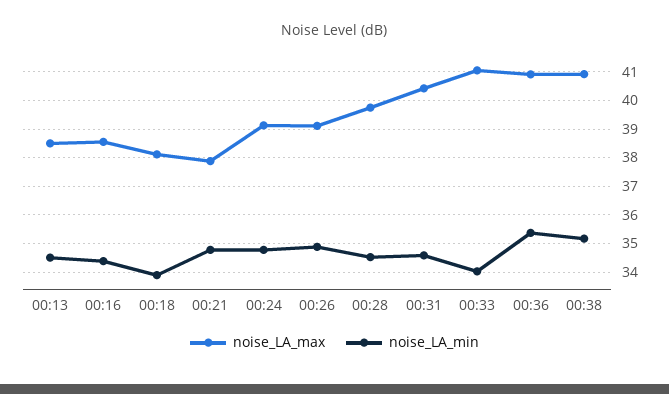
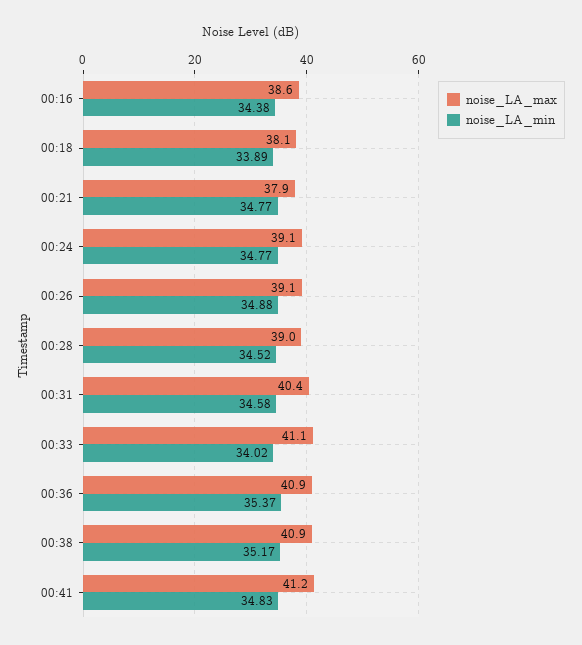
noise_LA_max, 00:13: 38.5 -> none
noise_LA_min, 00:13: 34.5 -> none
noise_LA_max, 00:28: 39.75 -> 39
noise_LA_max, 00:41: none -> 41.2
noise_LA_min, 00:41: none -> 34.83

